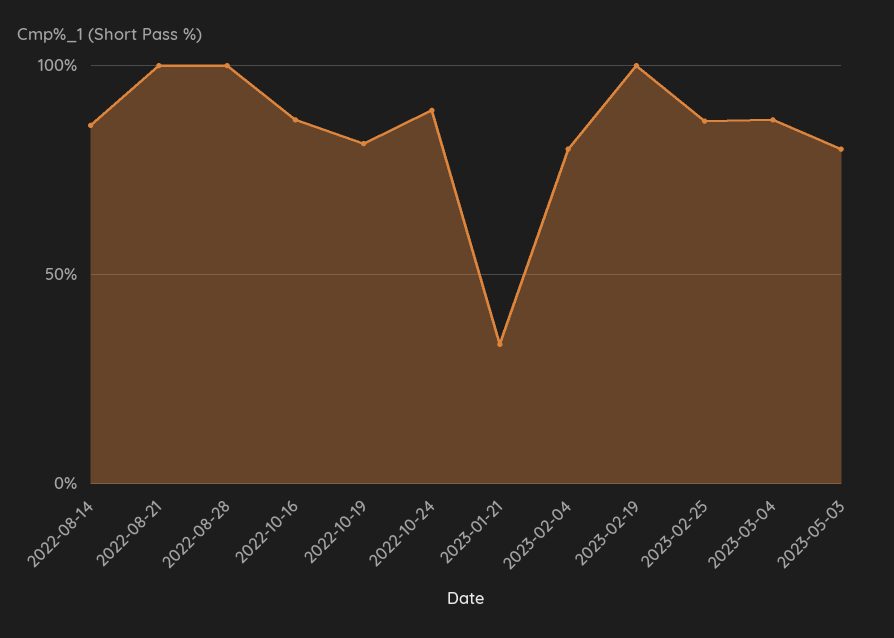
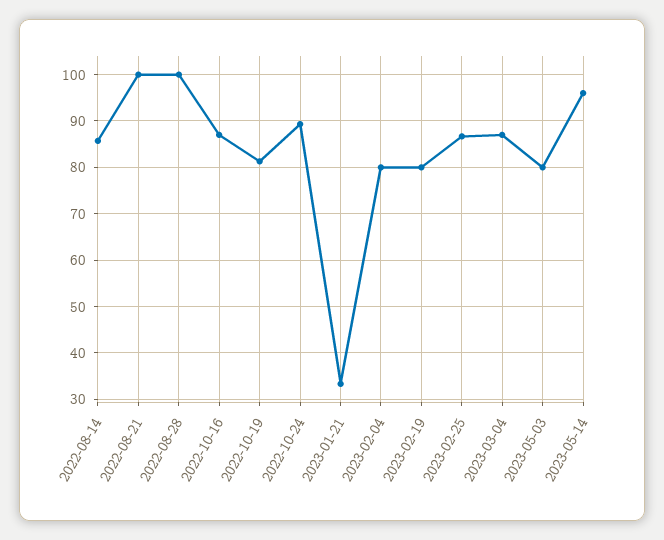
2023-02-19: 100 -> 80
2023-05-14: none -> 96

